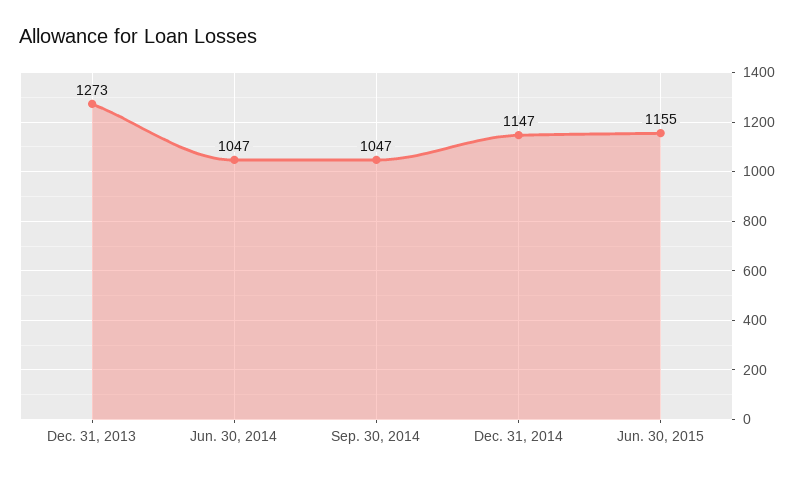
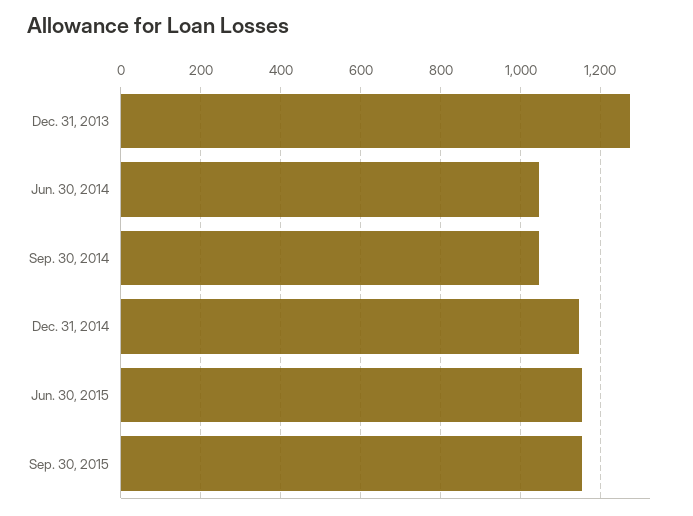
Sep. 30, 2015: none -> 1160

